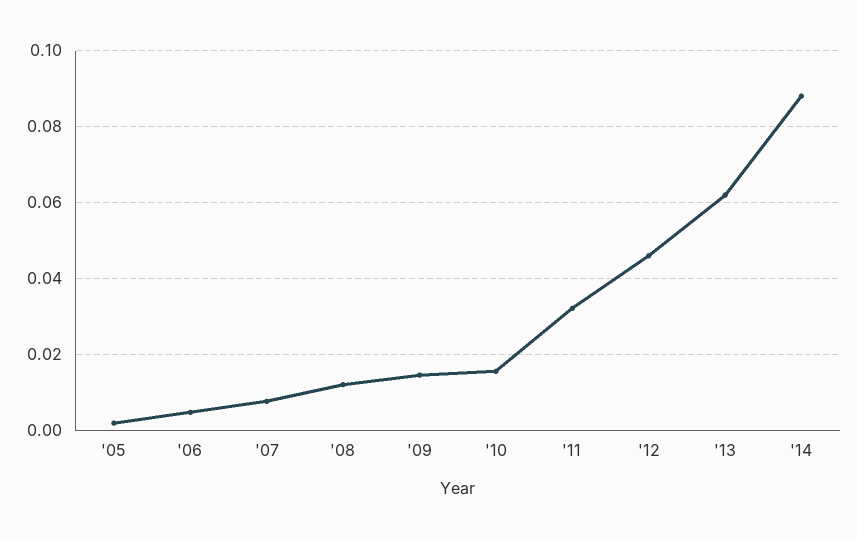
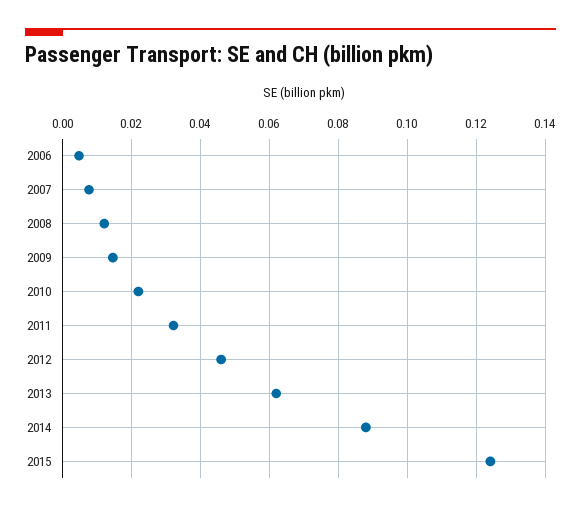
'05: 0.002 -> none
'10: 0.016 -> 0.022
2015: none -> 0.124

